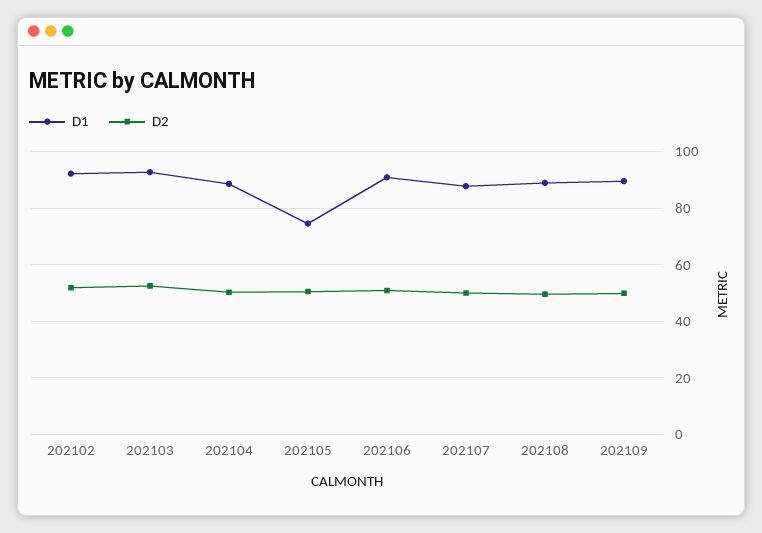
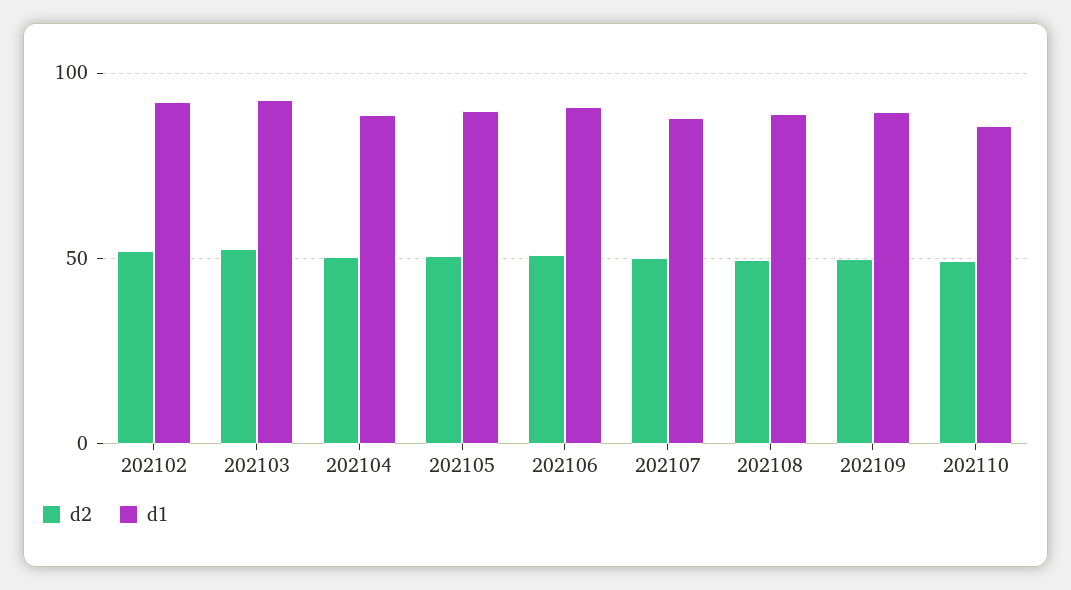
D1, 202105: 75 -> 90
D2, 202110: none -> 50
D1, 202110: none -> 85

